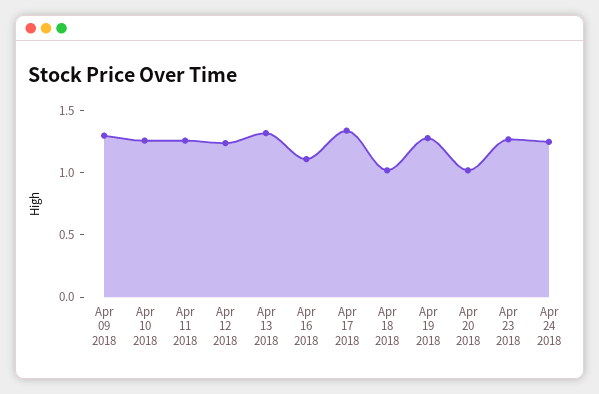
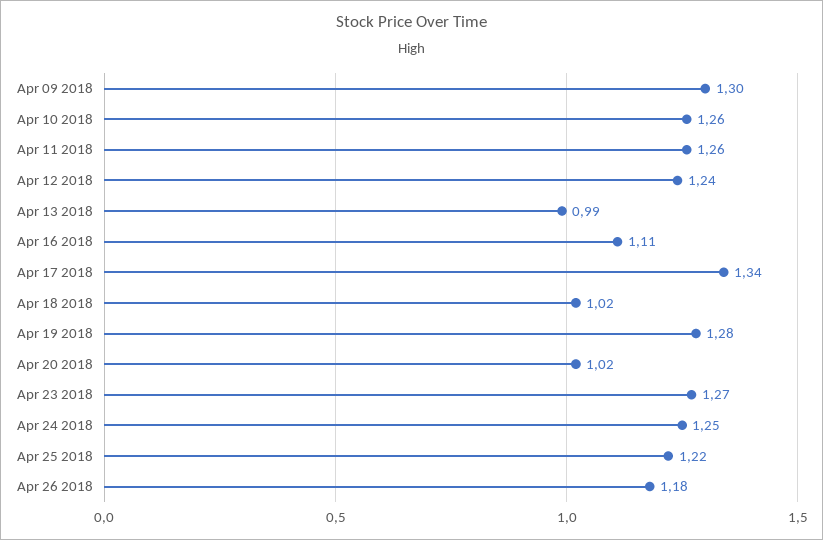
Apr 13 2018: 1.3 -> 0.99
Apr 25 2018: none -> 1.22
Apr 26 2018: none -> 1.18

